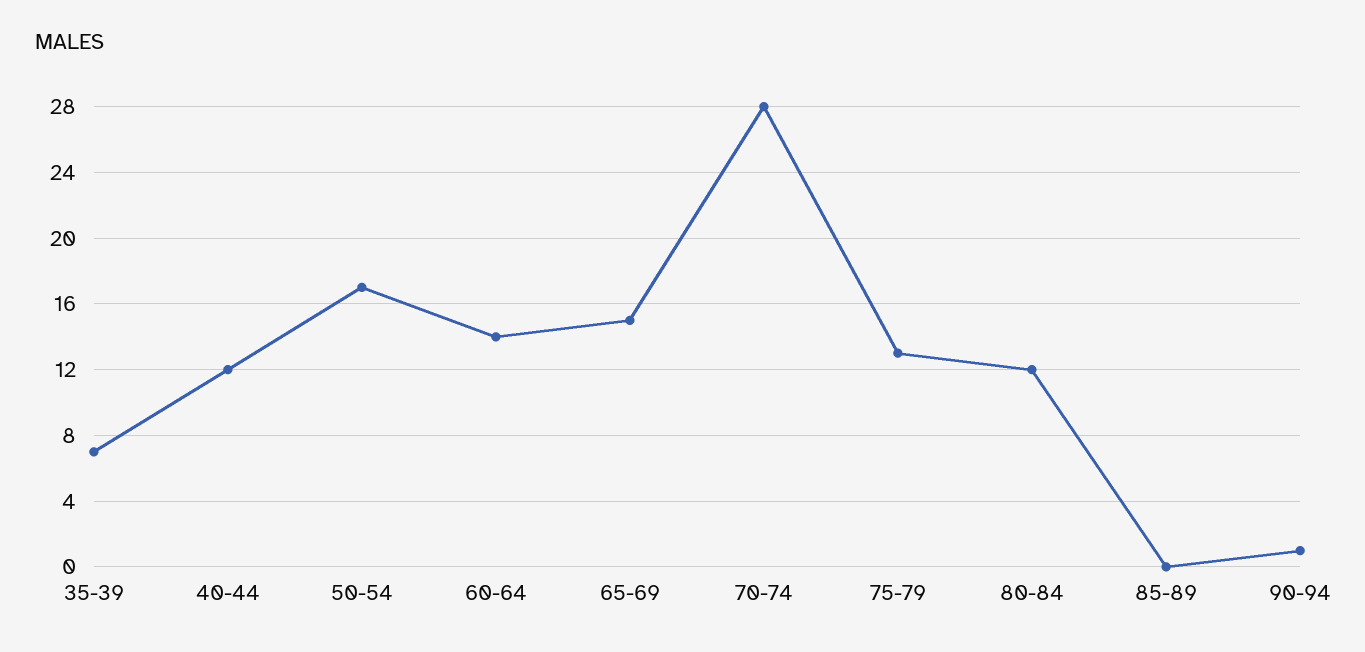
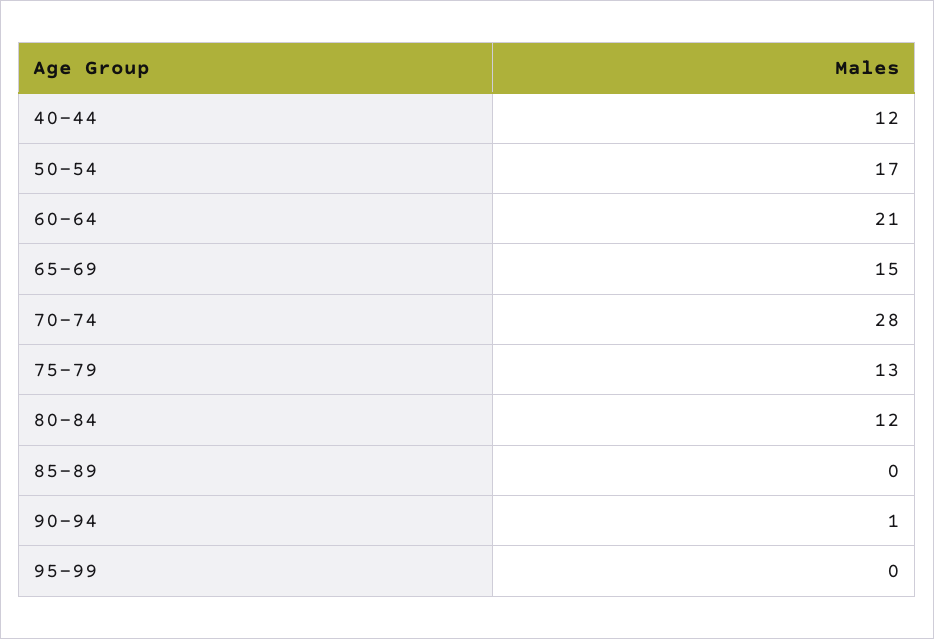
35-39: 7 -> none
60-64: 14 -> 21
95-99: none -> 0

